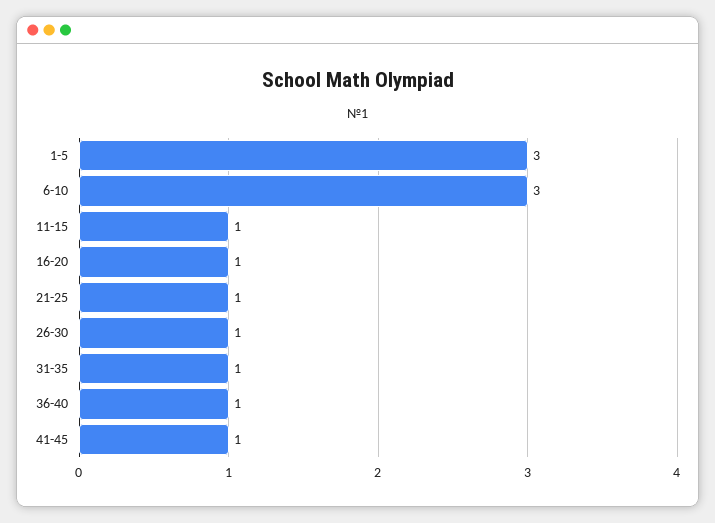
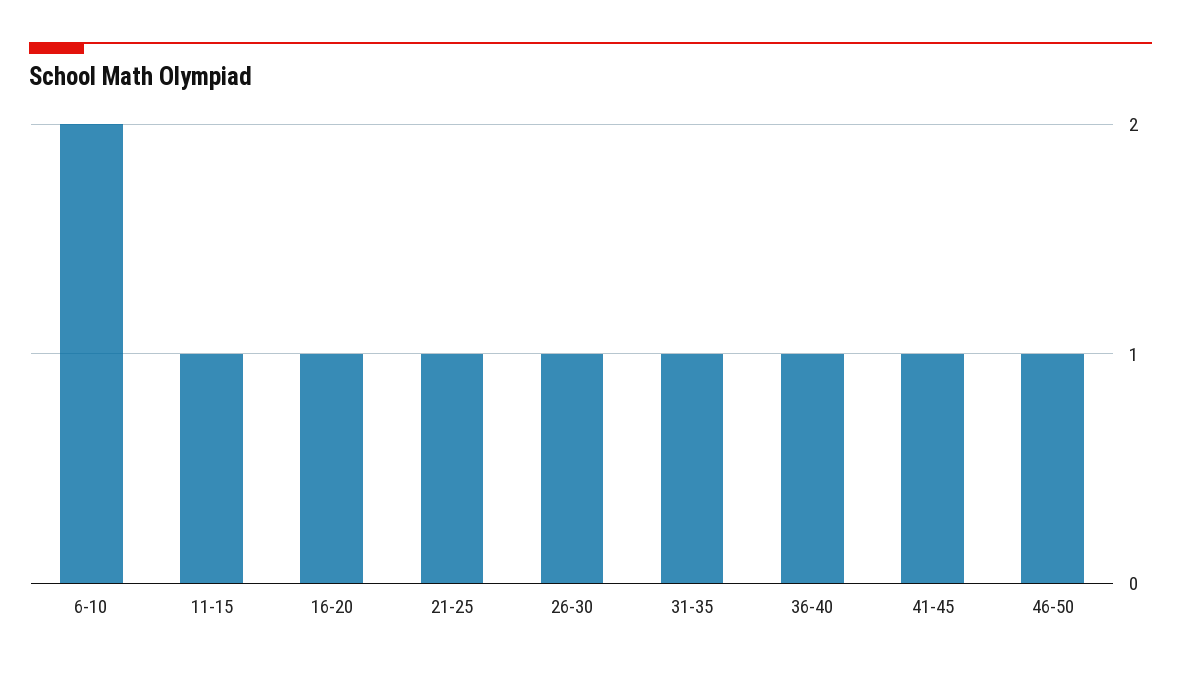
1-5: 3 -> none
6-10: 3 -> 2
46-50: none -> 1

